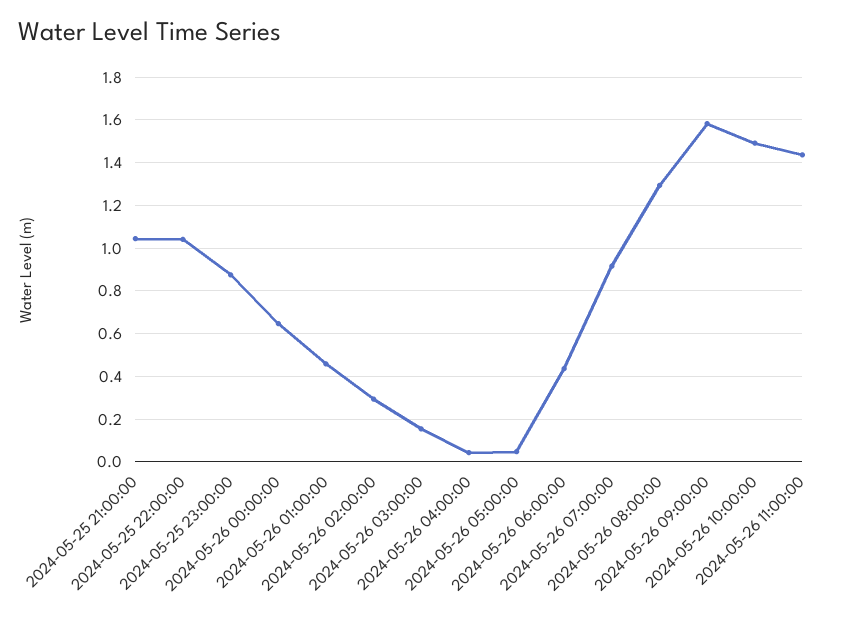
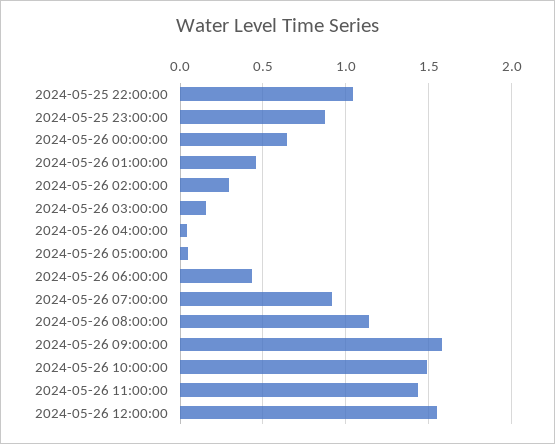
2024-05-25 21:00:00: 1.05 -> none
2024-05-26 08:00:00: 1.3 -> 1.15
2024-05-26 12:00:00: none -> 1.55

